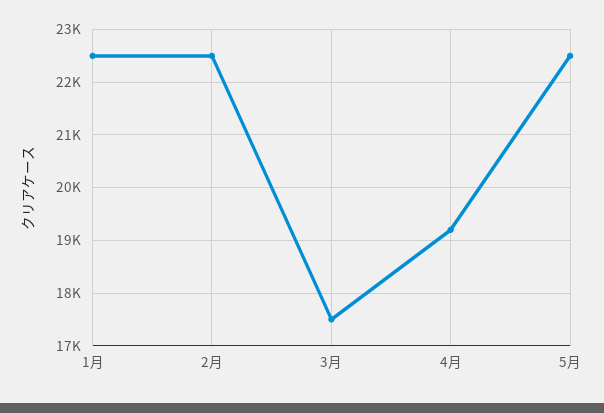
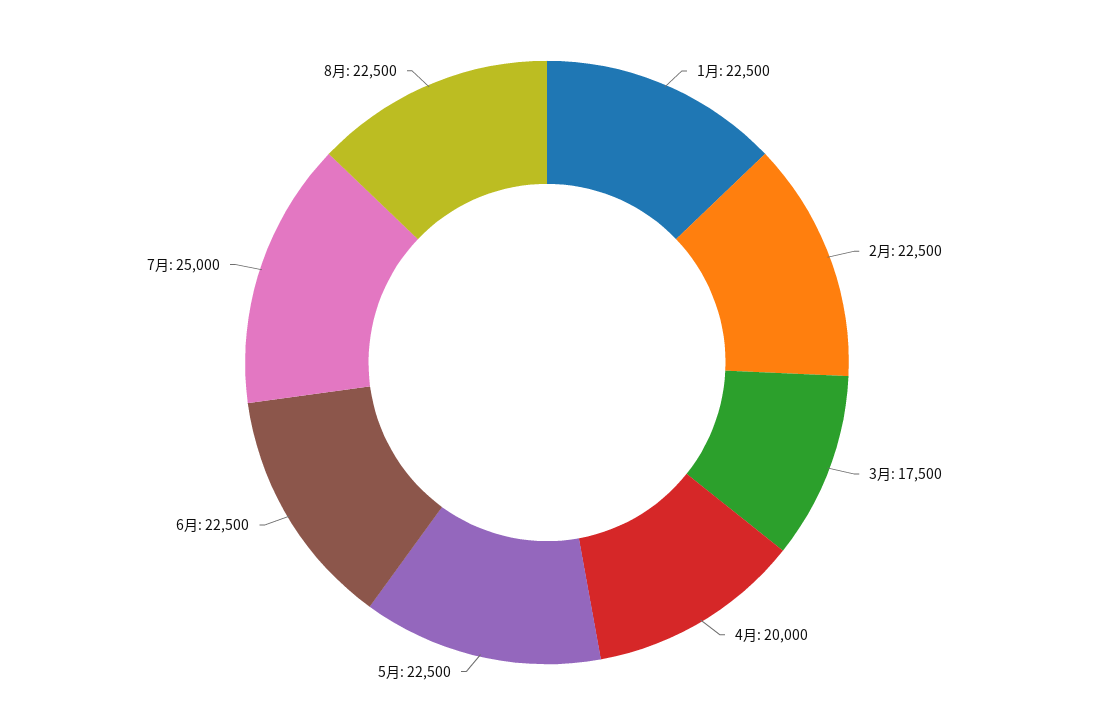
4月: 19200 -> 20000
6月: none -> 22500
7月: none -> 25000
8月: none -> 22500

